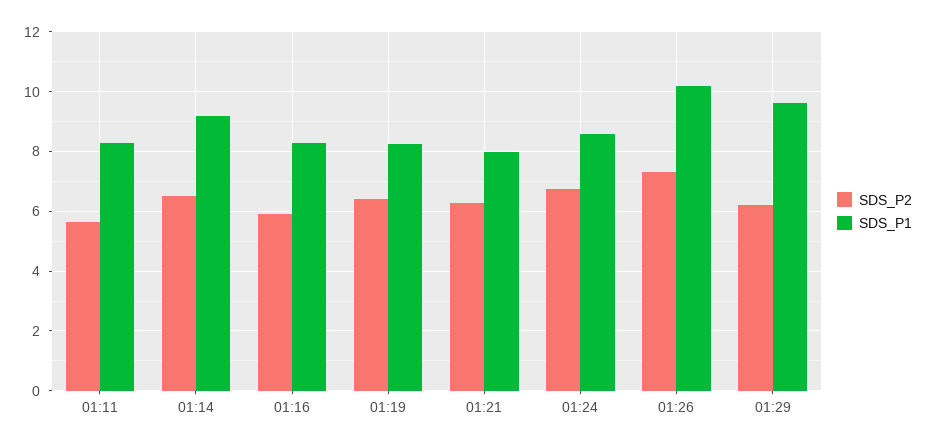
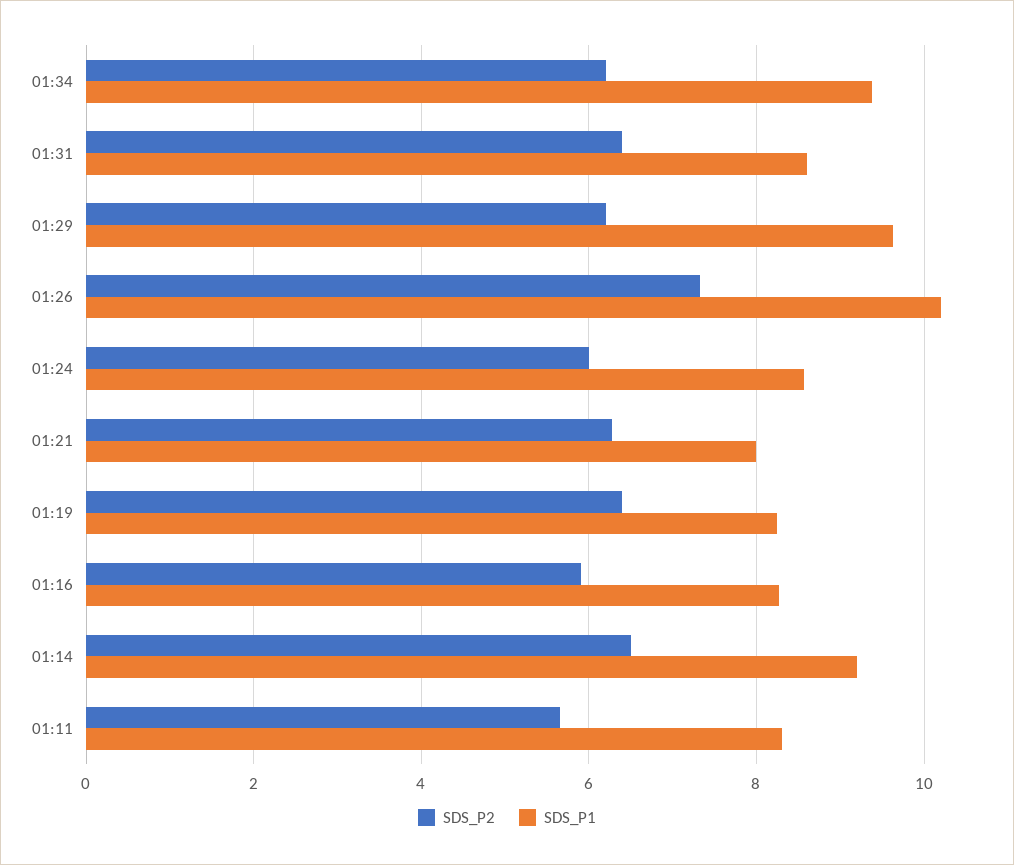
SDS_P2, 01:24: 6.75 -> 6
SDS_P2, 01:34: none -> 6.2
SDS_P1, 01:34: none -> 9.4
SDS_P2, 01:31: none -> 6.4
SDS_P1, 01:31: none -> 8.6

